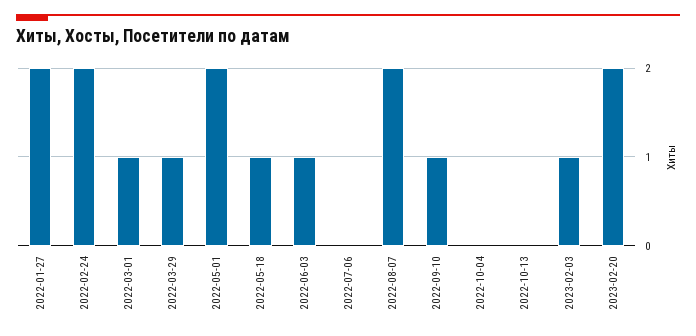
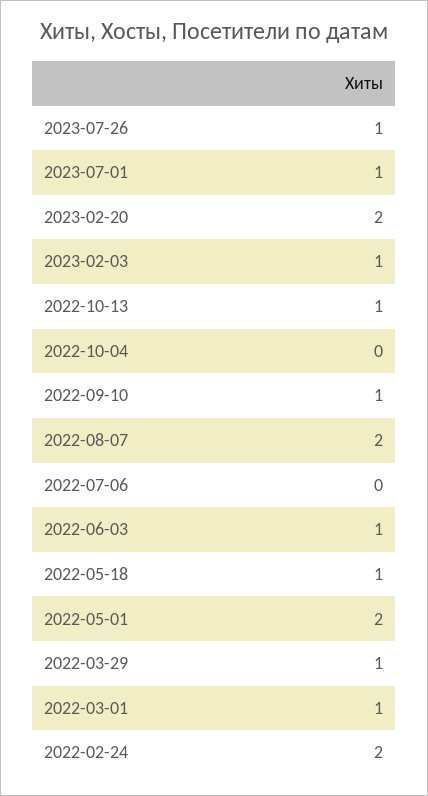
2022-01-27: 2 -> none
2022-10-13: 0 -> 1
2023-07-26: none -> 1
2023-07-01: none -> 1

